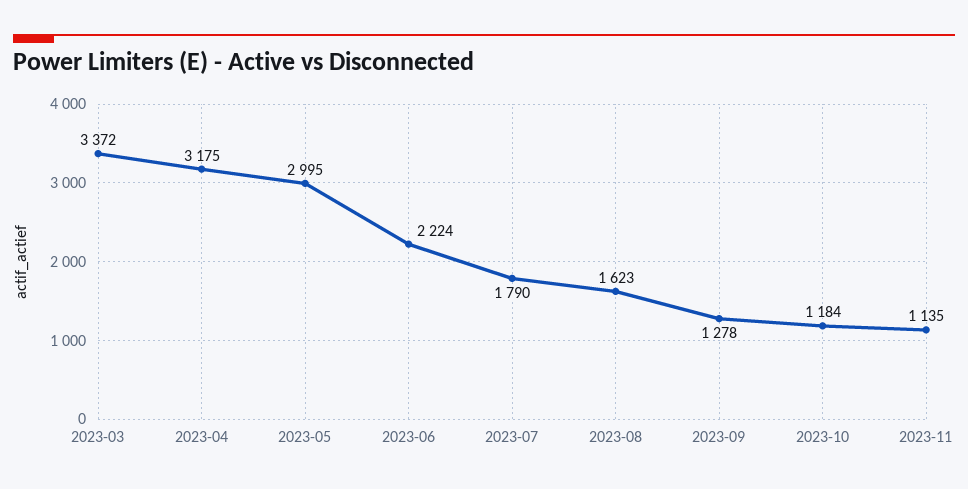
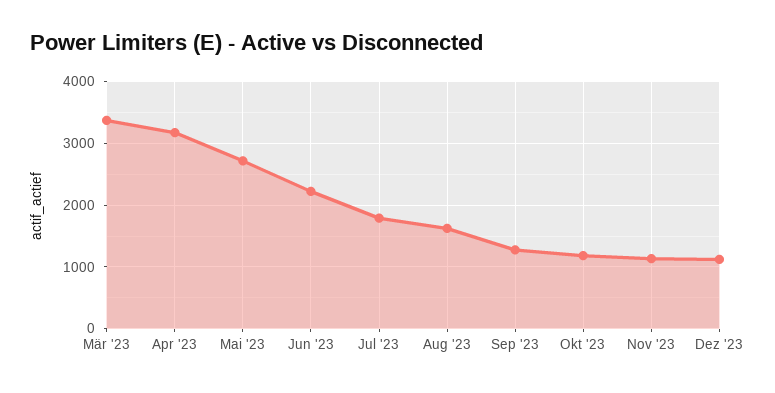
2023-05: 2995 -> 2700
Dez '23: none -> 1100

